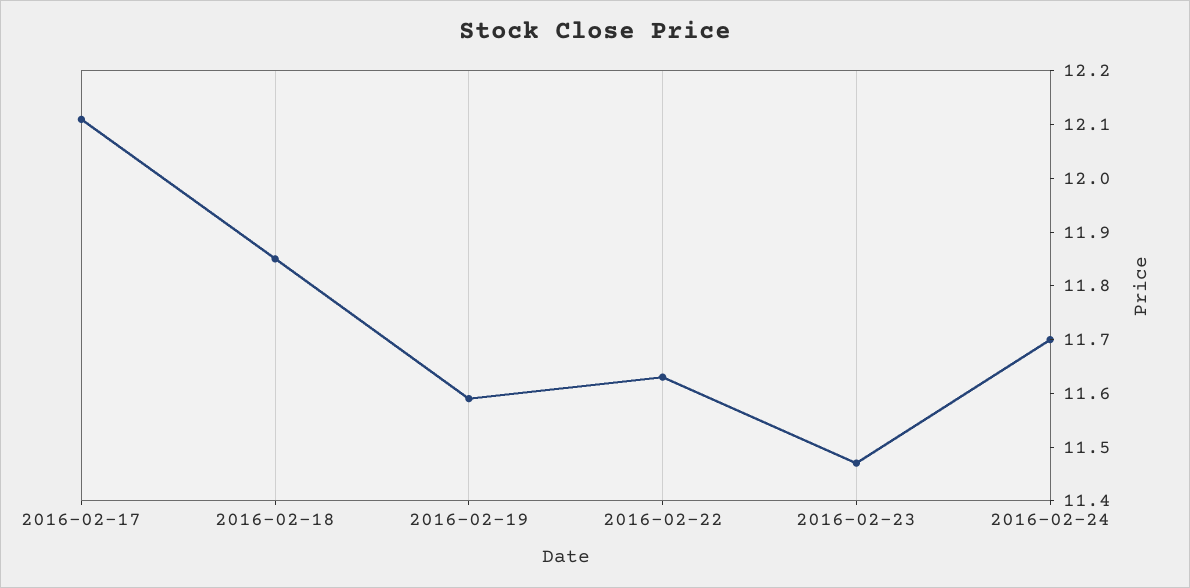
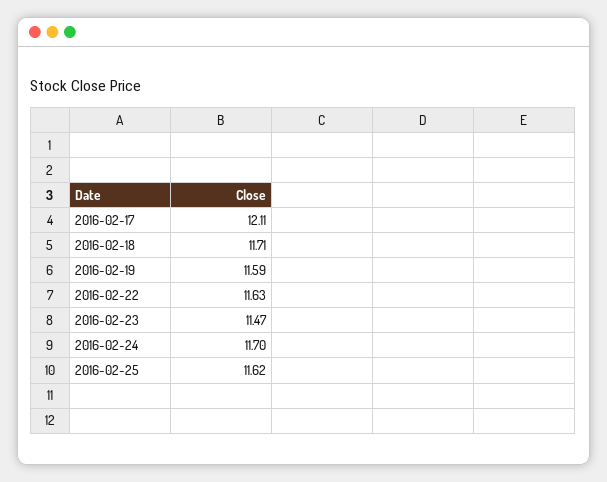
2016-02-18: 11.85 -> 11.71
2016-02-25: none -> 11.62

